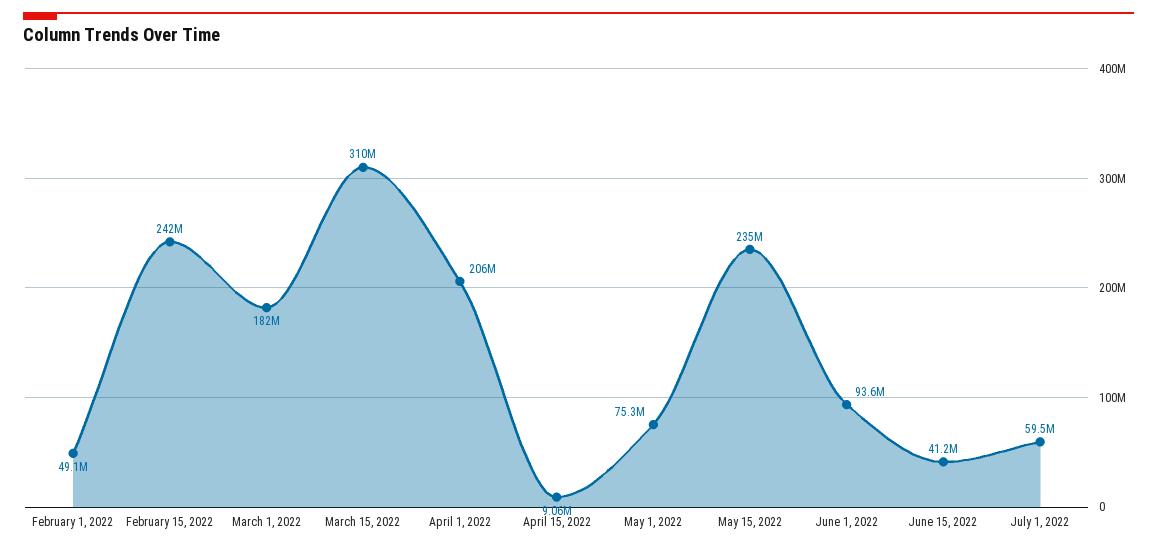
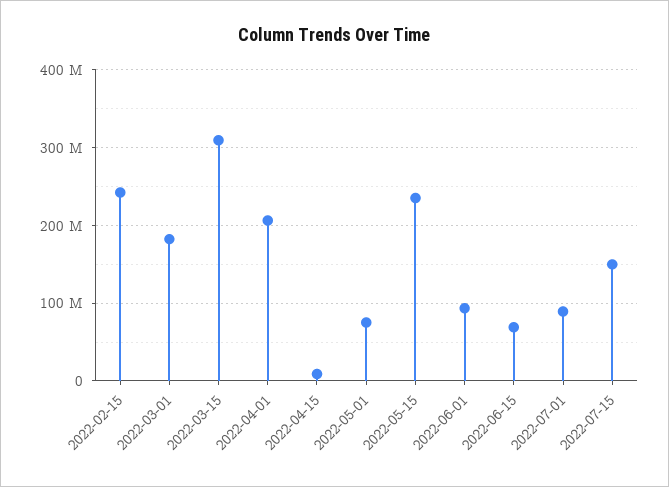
February 1, 2022: 49100000 -> none
June 15, 2022: 41200000 -> 70000000
July 1, 2022: 59500000 -> 90000000
2022-07-15: none -> 150000000

